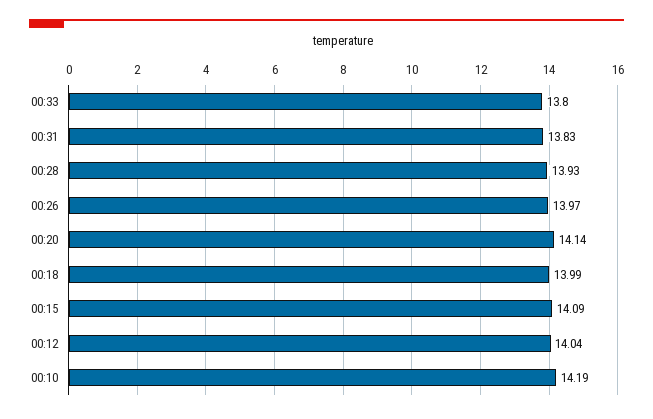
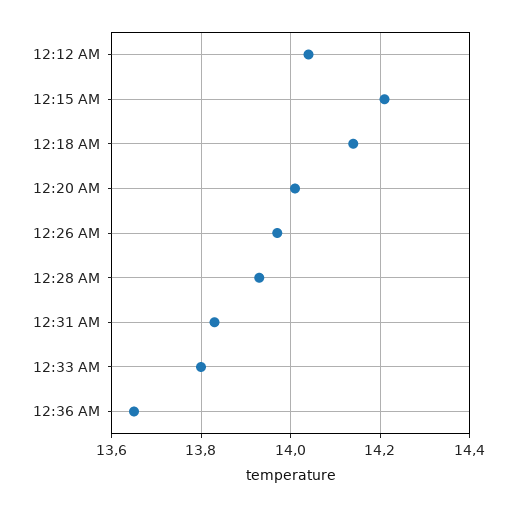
00:20: 14.14 -> 14
00:18: 13.99 -> 14.15
00:15: 14.09 -> 14.2
00:10: 14.19 -> none
12:36 AM: none -> 13.65

